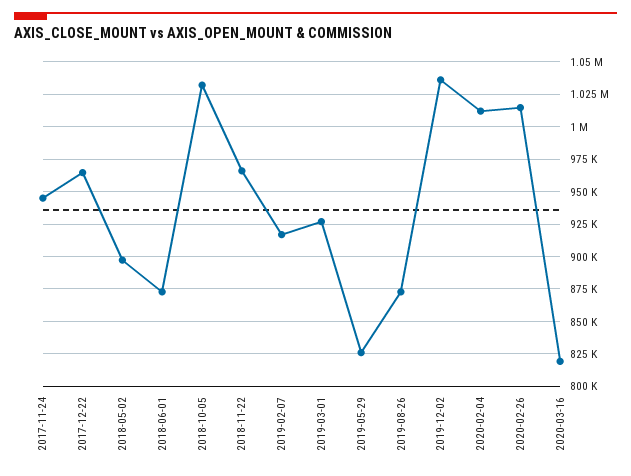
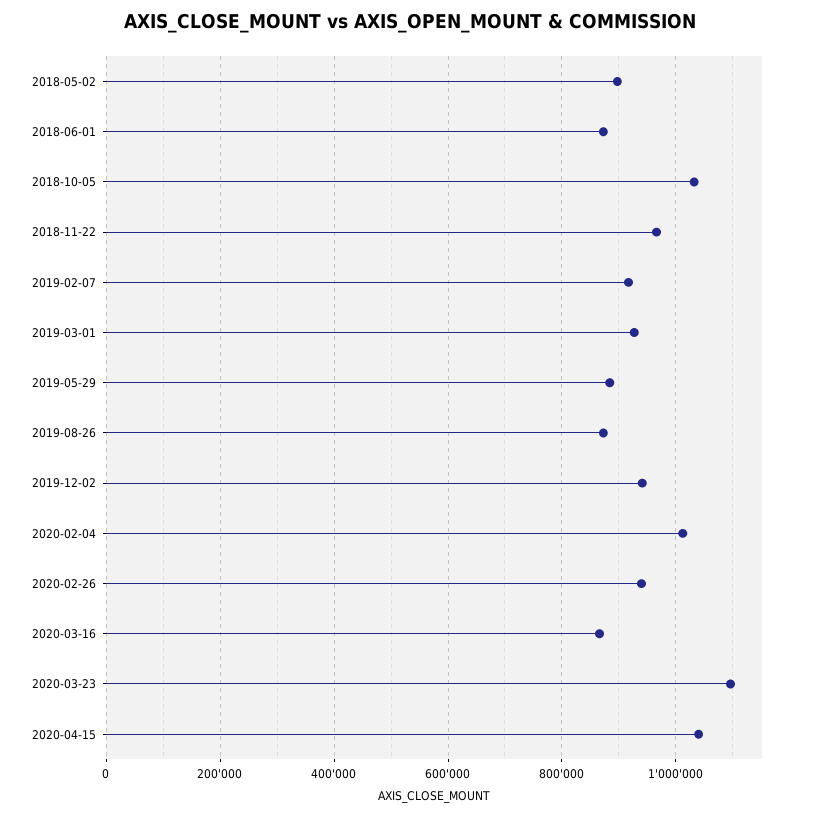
2017-11-24: 945000 -> none
2017-12-22: 965000 -> none
2019-05-29: 825000 -> 880000
2019-12-02: 1035000 -> 940000
2020-02-26: 1015000 -> 940000
2020-03-16: 820000 -> 860000
2020-03-23: none -> 1100000
2020-04-15: none -> 1040000

